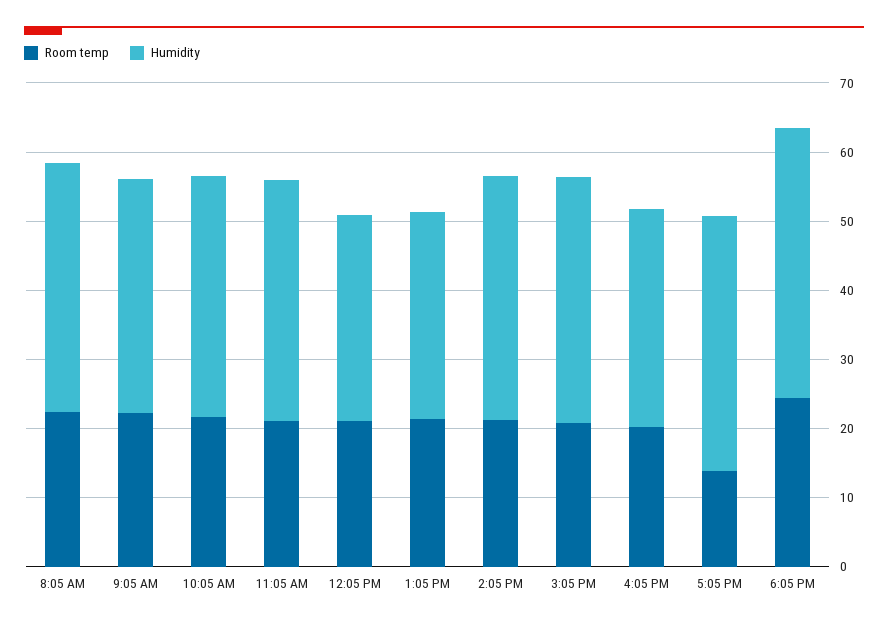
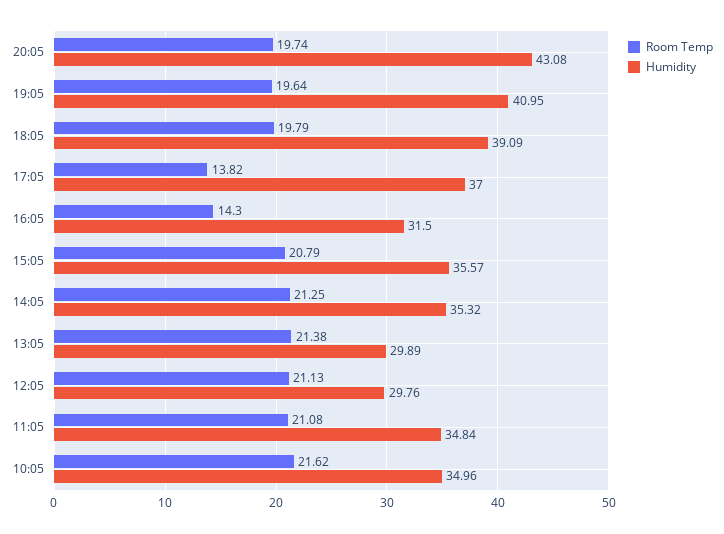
Room temp, 8:05 AM: 22 -> none
Humidity, 8:05 AM: 36 -> none
Room temp, 9:05 AM: 22 -> none
Humidity, 9:05 AM: 34 -> none
Room temp, 4:05 PM: 20 -> 14.3
Room temp, 6:05 PM: 24 -> 19.79
Room temp, 20:05: none -> 19.74
Humidity, 20:05: none -> 43.08
Room temp, 19:05: none -> 19.64
Humidity, 19:05: none -> 40.95

